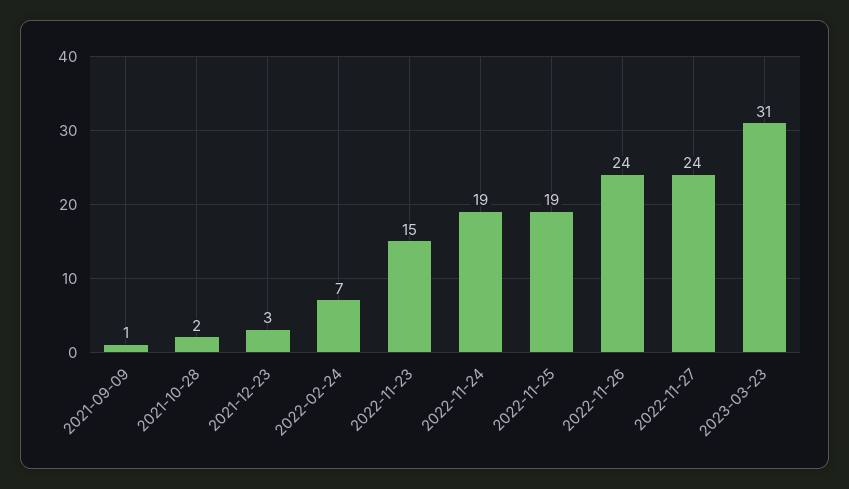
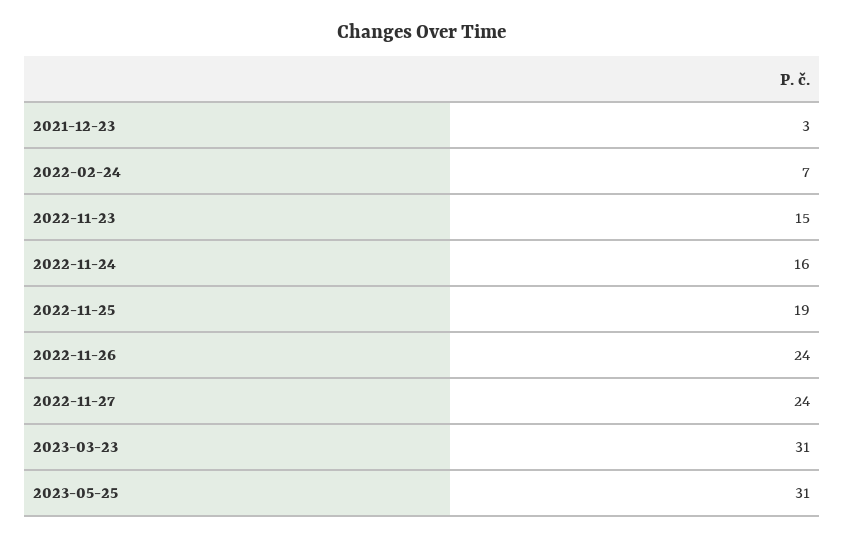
2021-09-09: 1 -> none
2021-10-28: 2 -> none
2022-11-24: 19 -> 16
2023-05-25: none -> 31

